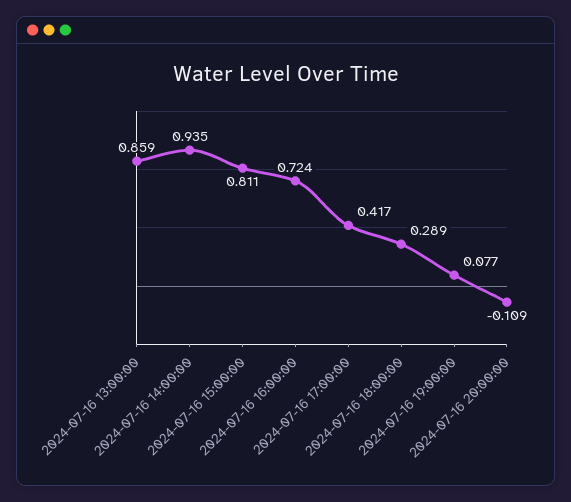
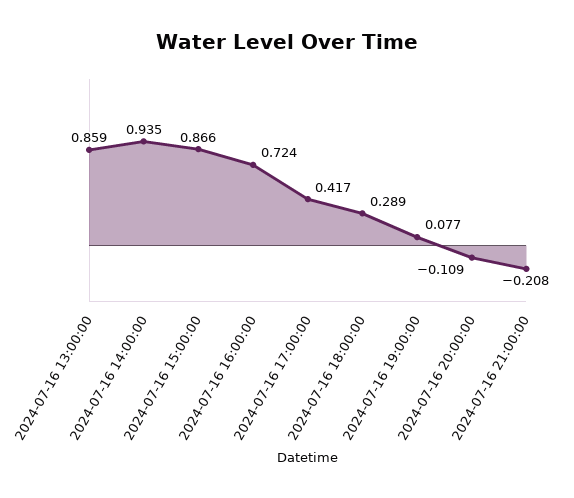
2024-07-16 15:00:00: 0.811 -> 0.866
2024-07-16 21:00:00: none -> -0.208

